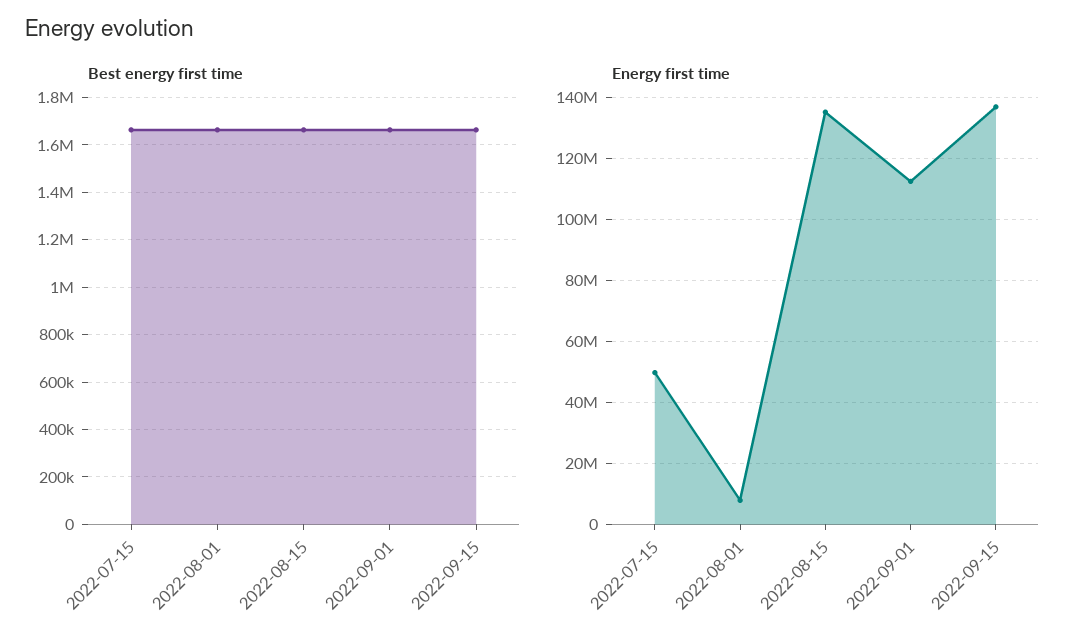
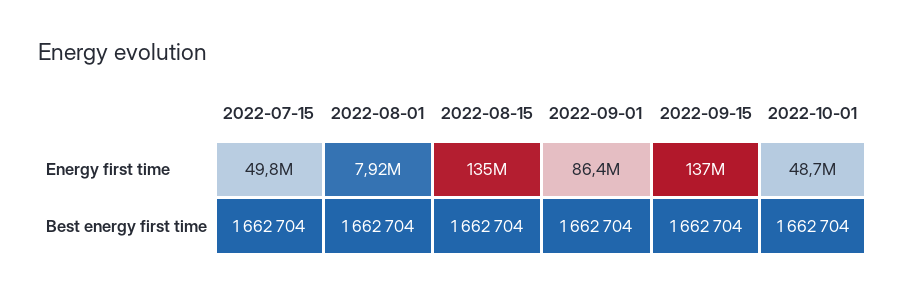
Energy first time, 2022-09-01: 112000000 -> 86400000
Energy first time, 2022-10-01: none -> 48700000
Best energy first time, 2022-10-01: none -> 1662704

